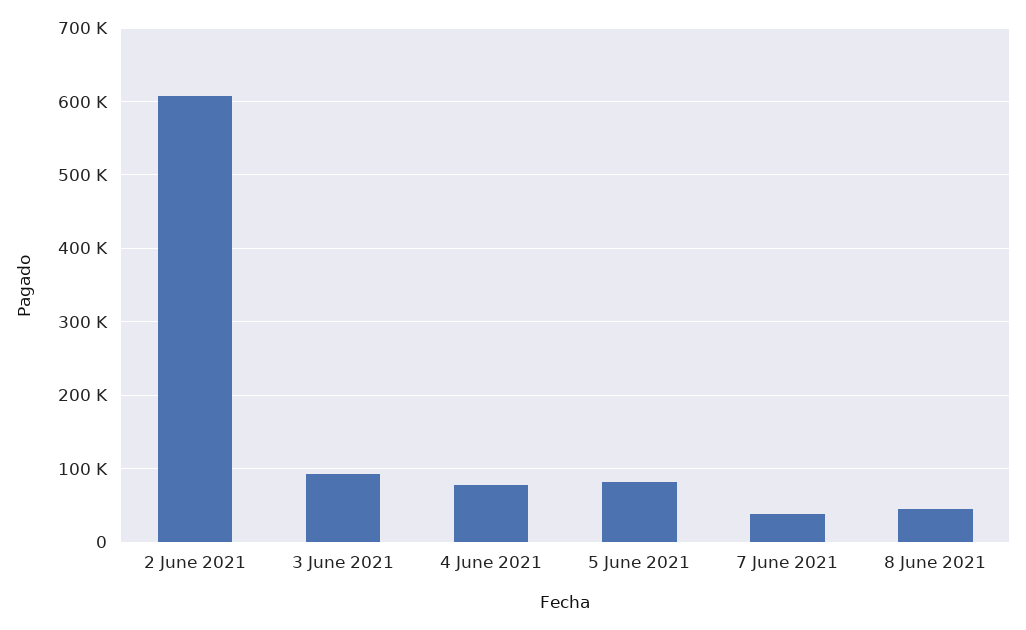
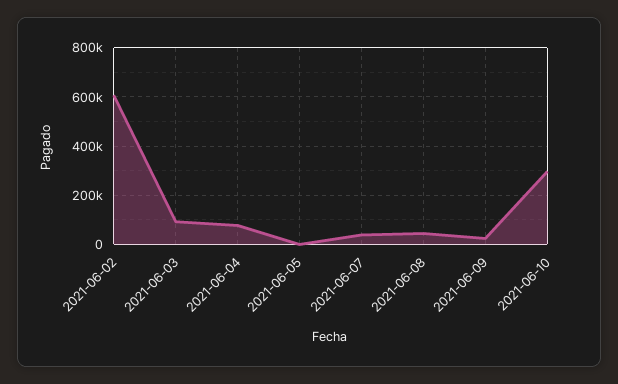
5 June 2021: 80000 -> 0
2021-06-09: none -> 25000
2021-06-10: none -> 300000

